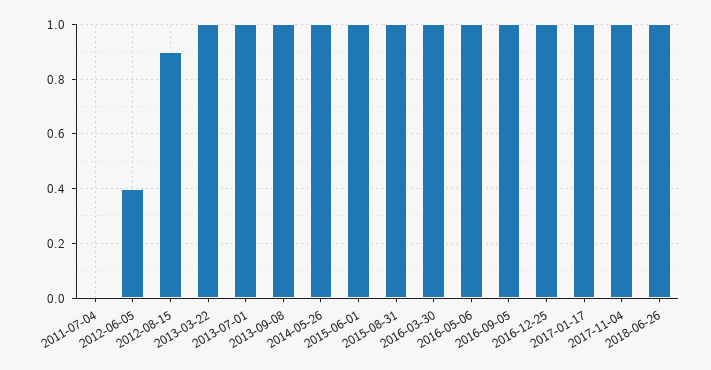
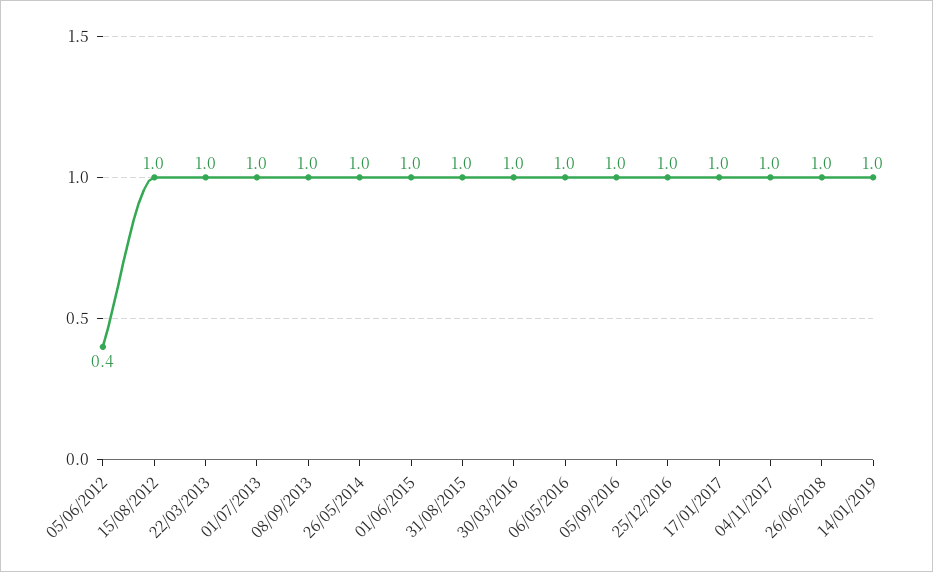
2011-07-04: 0 -> none
2012-08-15: 0.9 -> 1
14/01/2019: none -> 1

